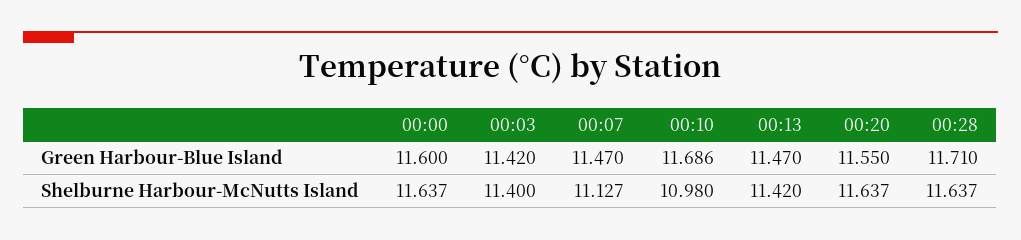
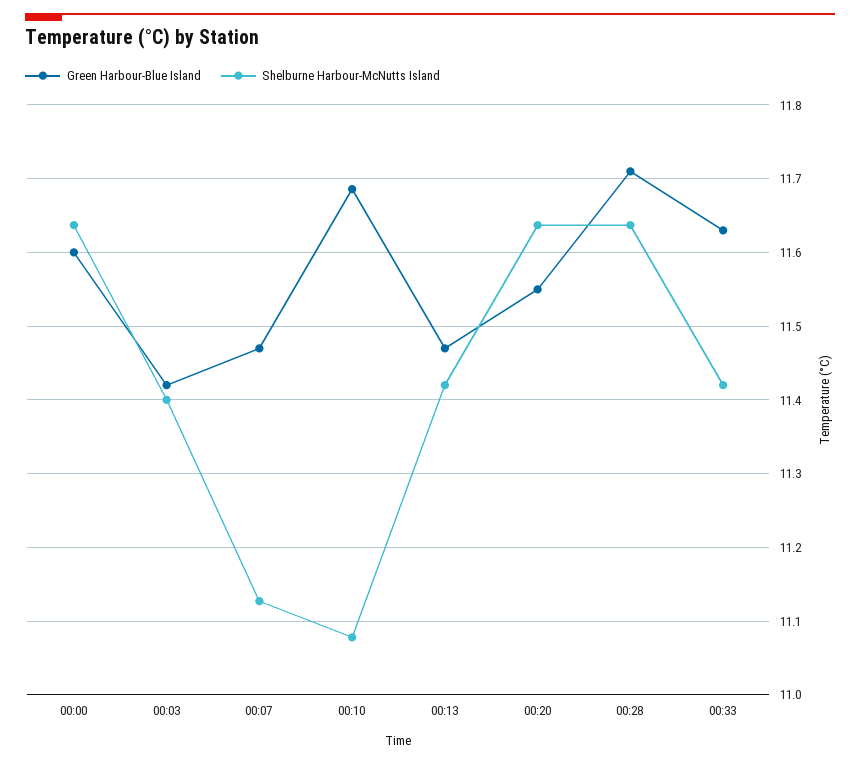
Shelburne Harbour-McNutts Island, 00:10: 10.98 -> 11.08
Green Harbour-Blue Island, 00:33: none -> 11.63
Shelburne Harbour-McNutts Island, 00:33: none -> 11.42

